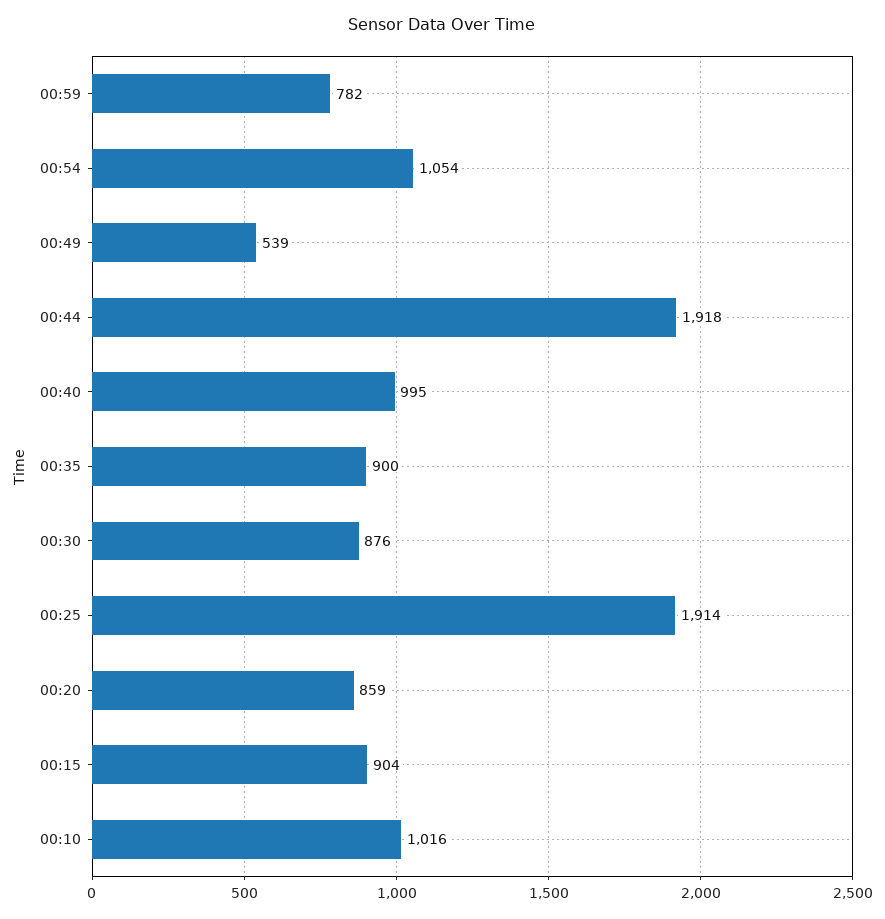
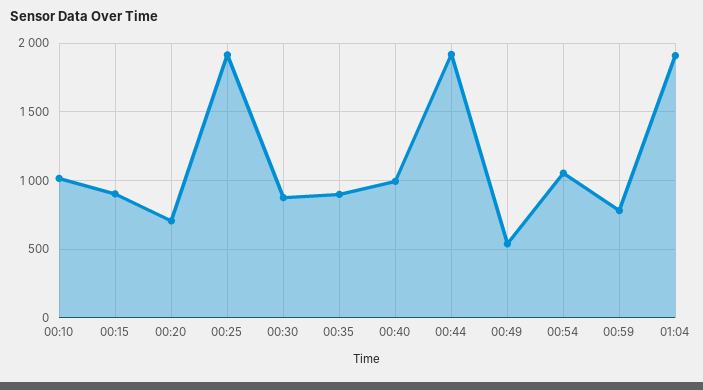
00:20: 859 -> 700
01:04: none -> 1900

